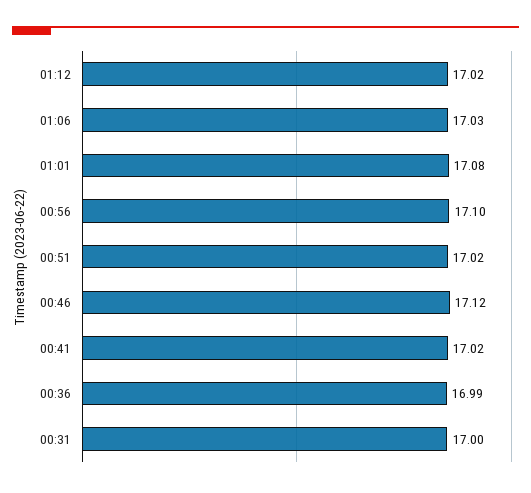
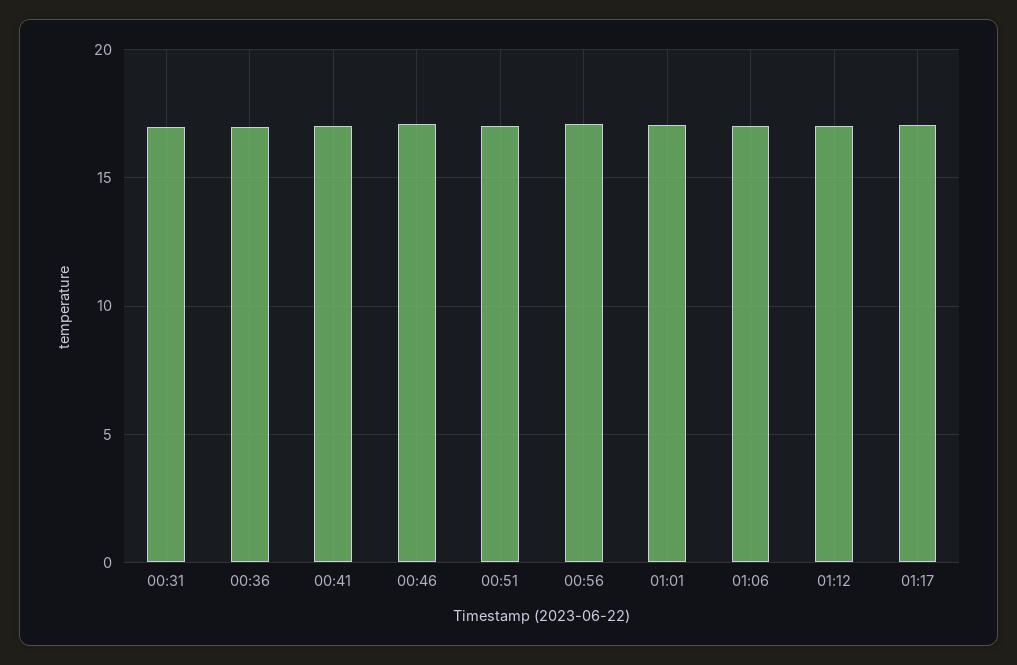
01:17: none -> 17

